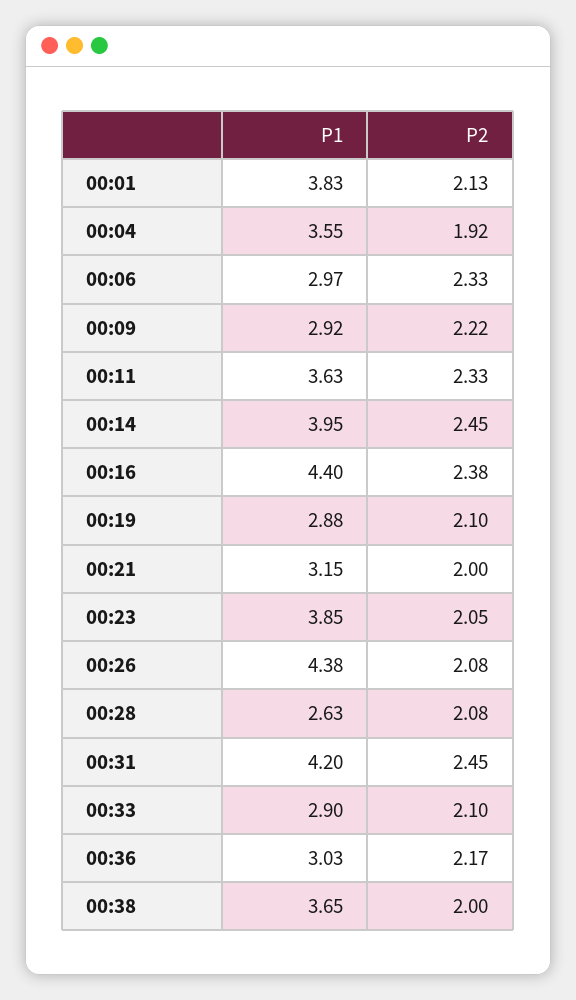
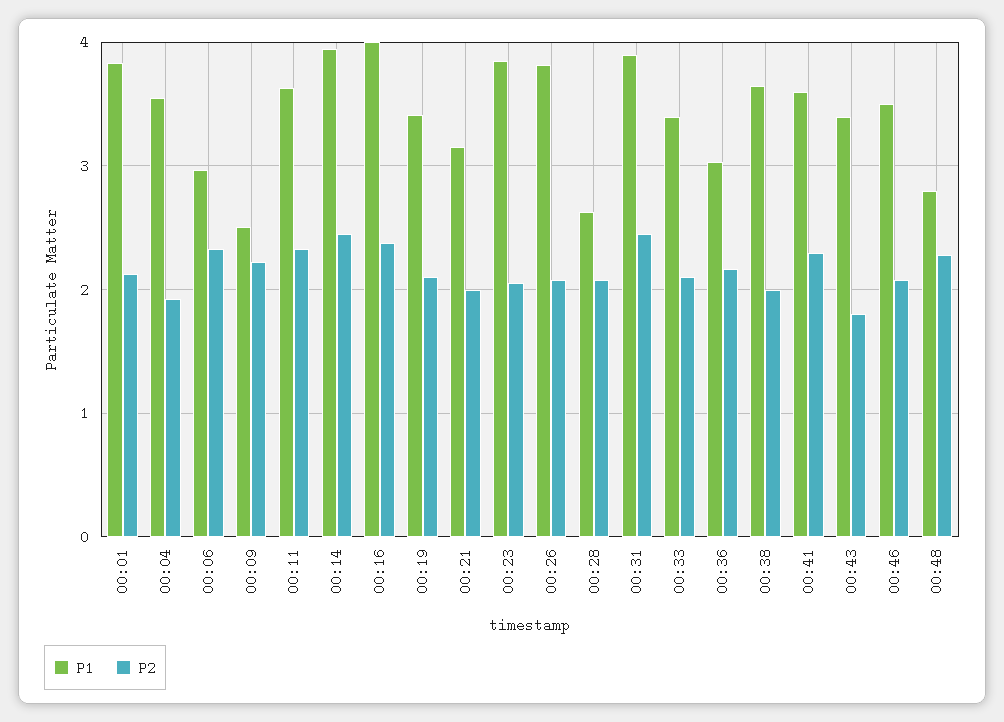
P1, 00:09: 2.92 -> 2.5
P1, 00:16: 4.4 -> 4
P1, 00:19: 2.88 -> 3.4
P1, 00:26: 4.38 -> 3.8
P1, 00:31: 4.2 -> 3.9
P1, 00:33: 2.9 -> 3.4
P1, 00:41: none -> 3.6
P2, 00:41: none -> 2.3
P1, 00:43: none -> 3.4
P2, 00:43: none -> 1.8
P1, 00:46: none -> 3.5
P2, 00:46: none -> 2.1
P1, 00:48: none -> 2.8
P2, 00:48: none -> 2.3

